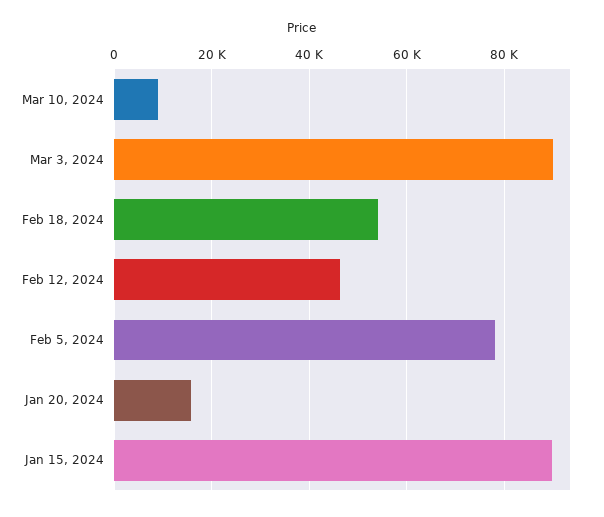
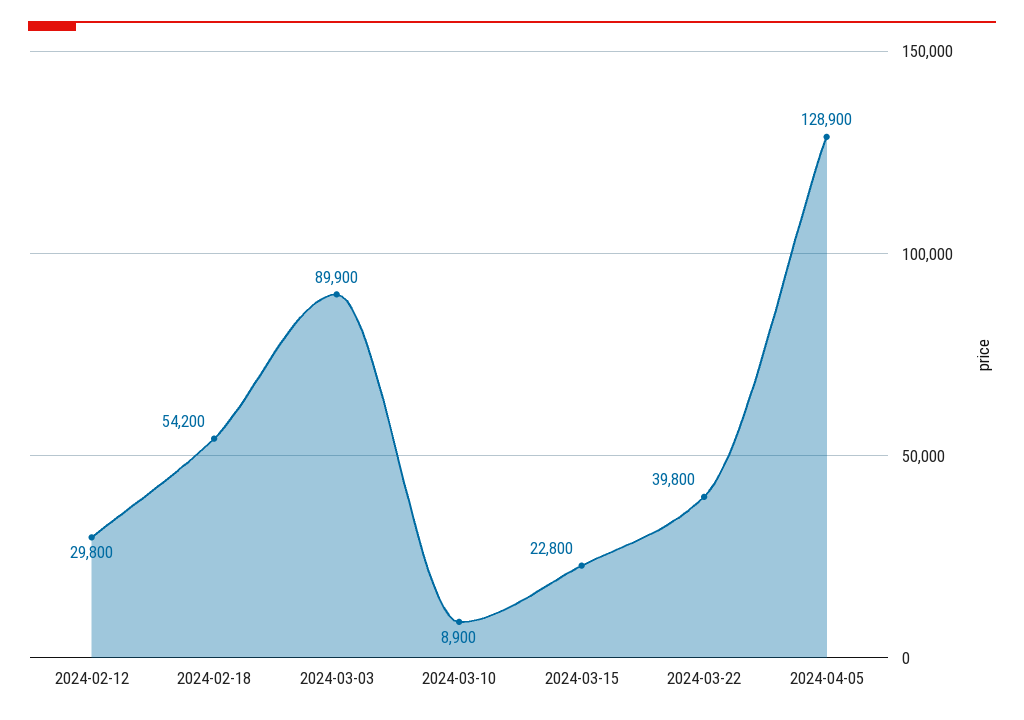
Feb 12, 2024: 46000 -> 29800
Feb 5, 2024: 78000 -> none
Jan 20, 2024: 16000 -> none
Jan 15, 2024: 90000 -> none
2024-03-15: none -> 22800
2024-03-22: none -> 39800
2024-04-05: none -> 128900

